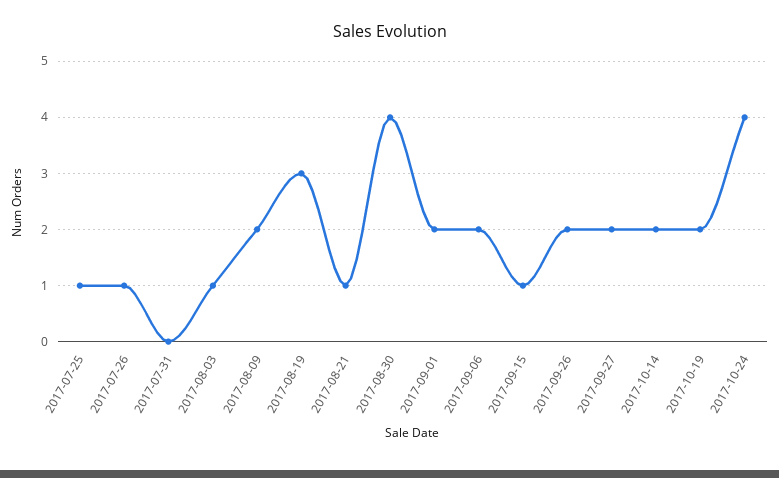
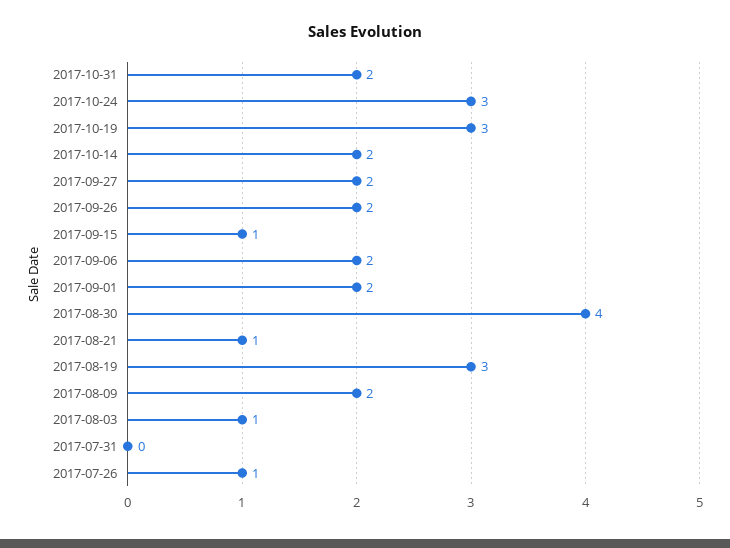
2017-07-25: 1 -> none
2017-10-19: 2 -> 3
2017-10-24: 4 -> 3
2017-10-31: none -> 2

